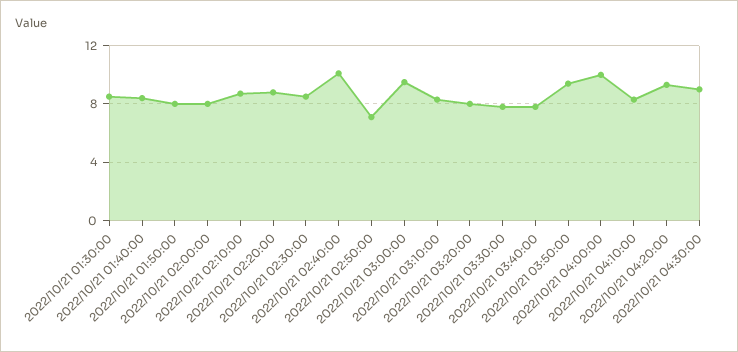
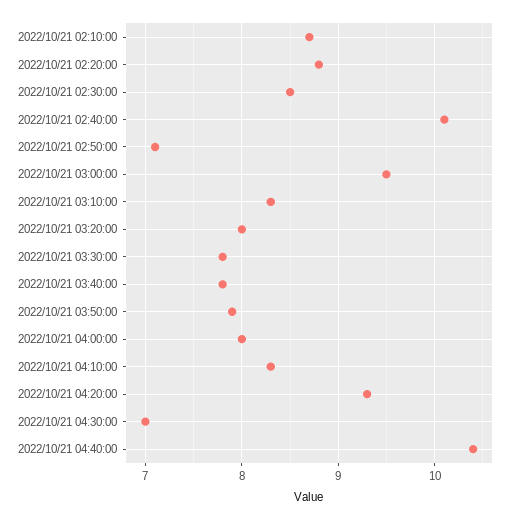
2022/10/21 01:30:00: 8.5 -> none
2022/10/21 01:40:00: 8.5 -> none
2022/10/21 01:50:00: 8 -> none
2022/10/21 02:00:00: 8 -> none
2022/10/21 03:50:00: 9.5 -> 7.9
2022/10/21 04:00:00: 10 -> 8
2022/10/21 04:30:00: 9 -> 7
2022/10/21 04:40:00: none -> 10.4

